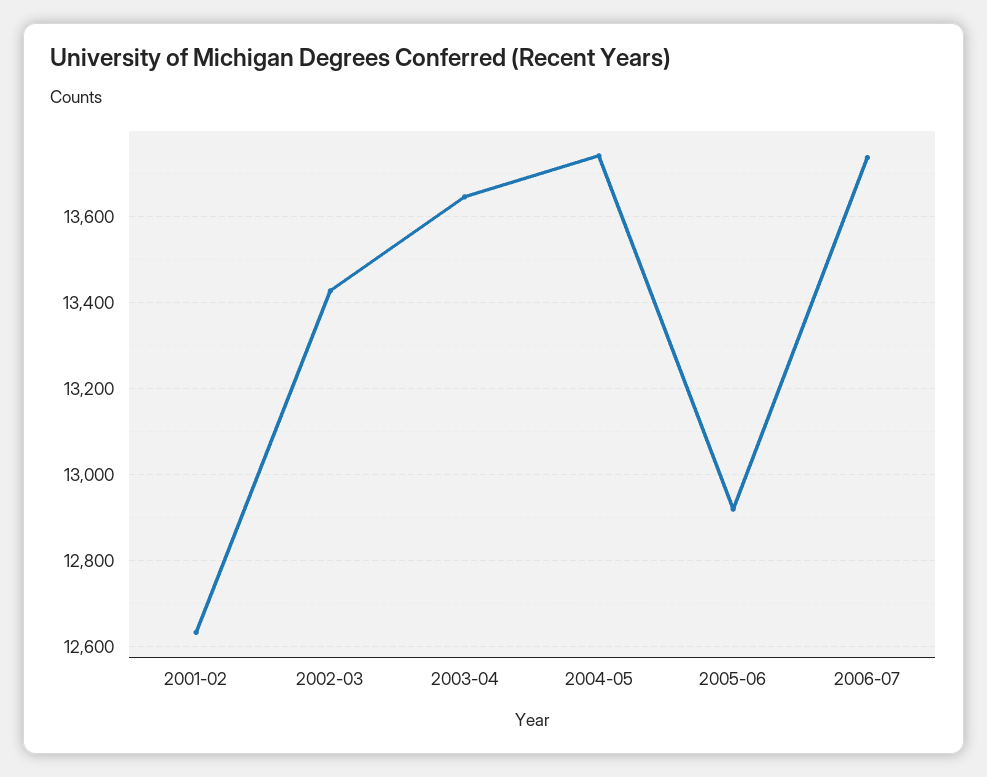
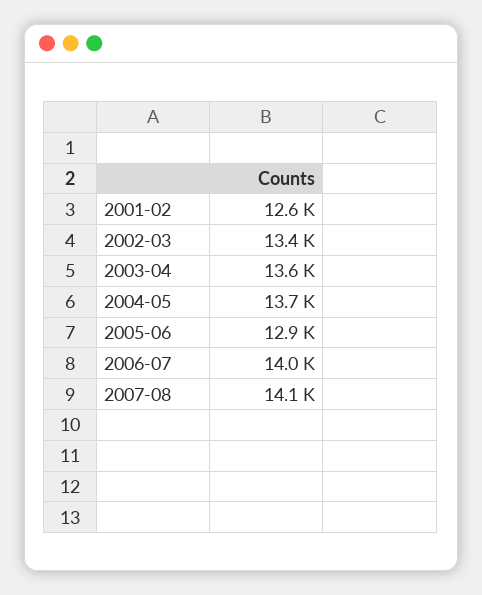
2006-07: 13740 -> 14000
2007-08: none -> 14100

